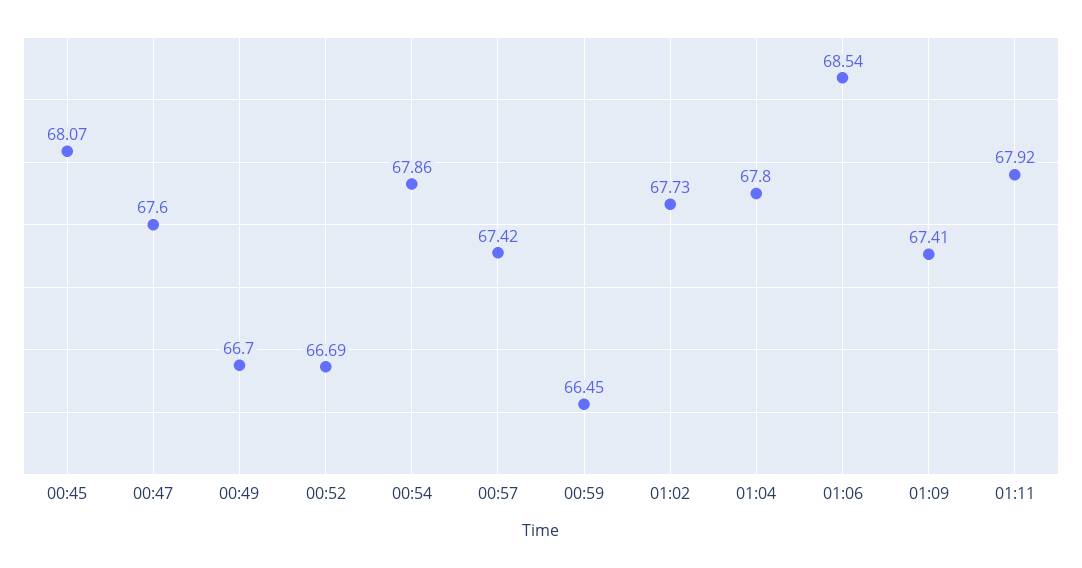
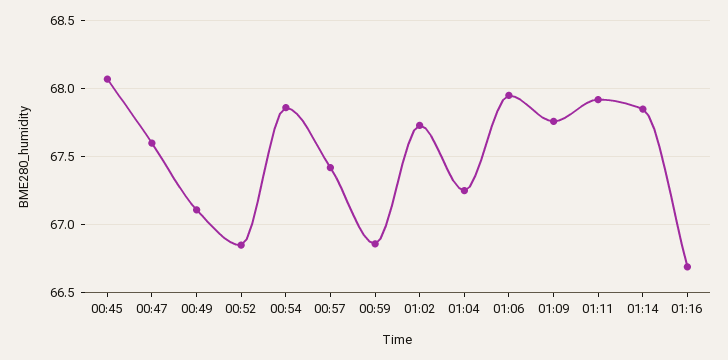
00:49: 66.7 -> 67.1
00:52: 66.69 -> 66.85
00:59: 66.45 -> 66.85
01:04: 67.8 -> 67.25
01:06: 68.54 -> 67.95
01:09: 67.41 -> 67.75
01:14: none -> 67.85
01:16: none -> 66.7

